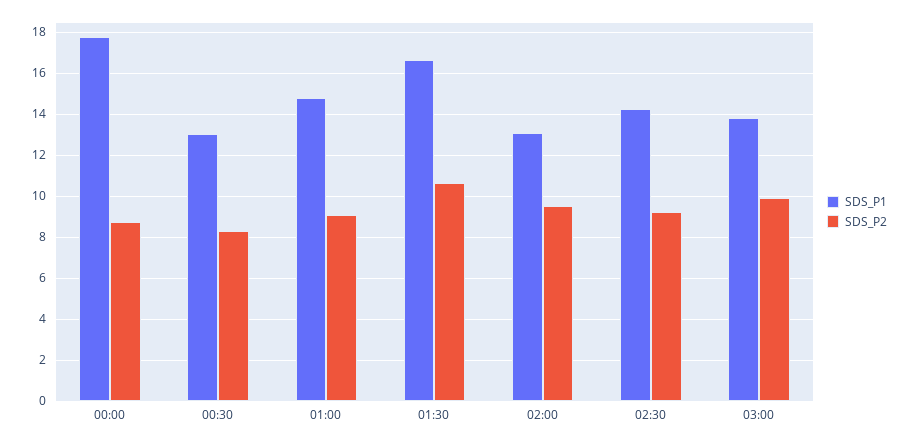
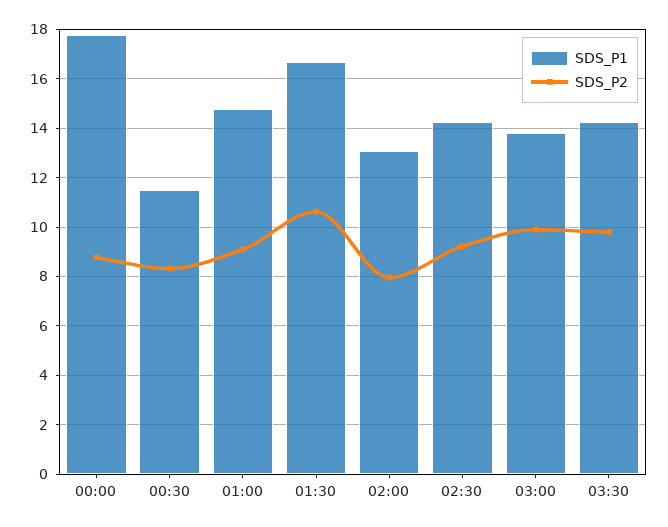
SDS_P1, 00:30: 13 -> 11.5
SDS_P2, 02:00: 9.5 -> 8
SDS_P1, 03:30: none -> 14.25
SDS_P2, 03:30: none -> 9.75

